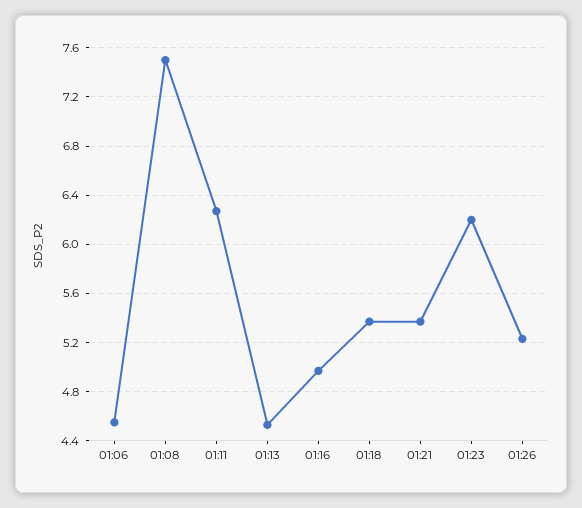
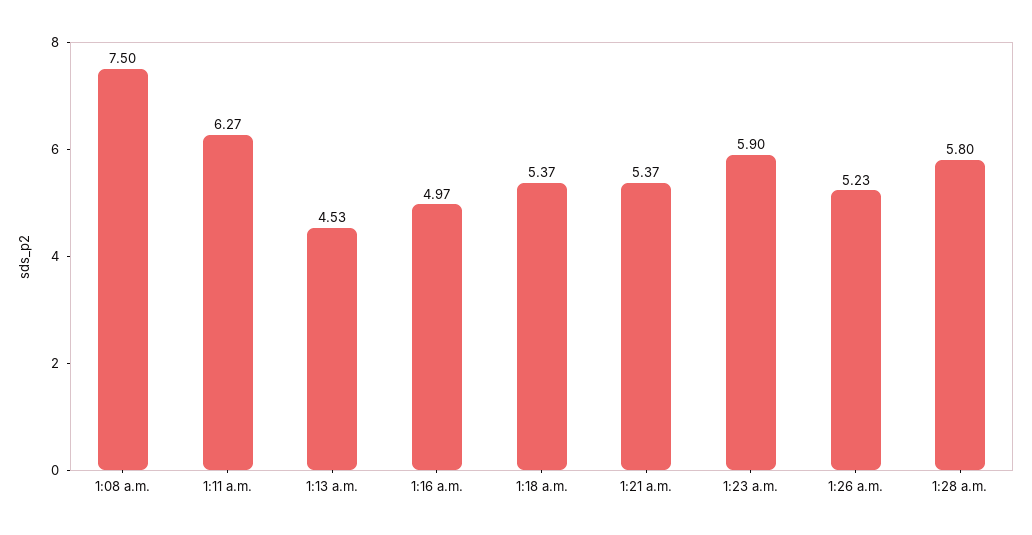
01:06: 4.55 -> none
01:23: 6.2 -> 5.9
1:28 a.m.: none -> 5.8

